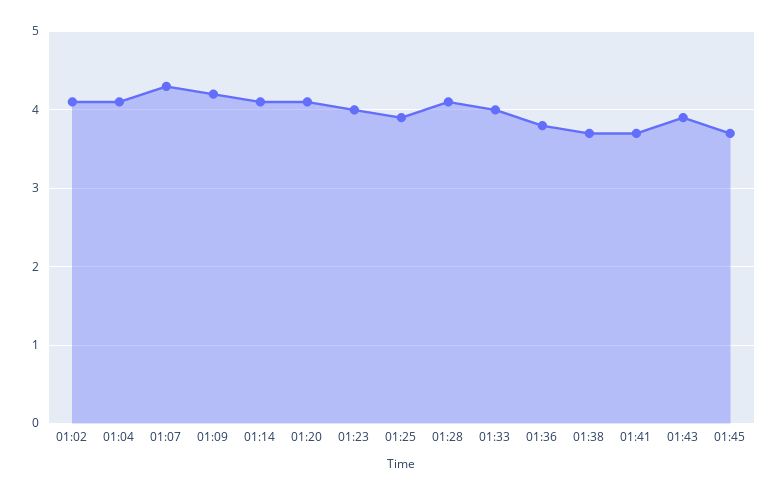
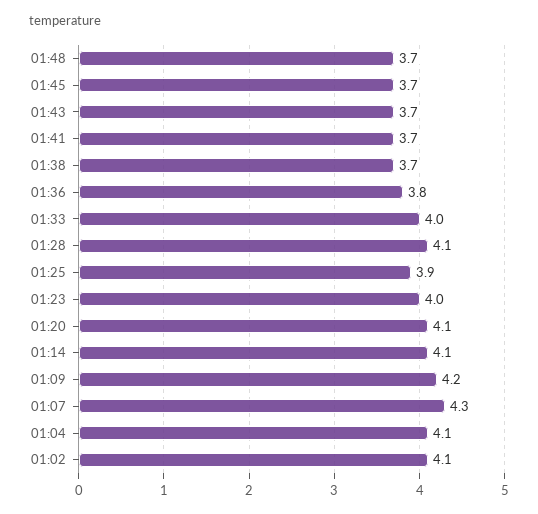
01:43: 3.9 -> 3.7
01:48: none -> 3.7

